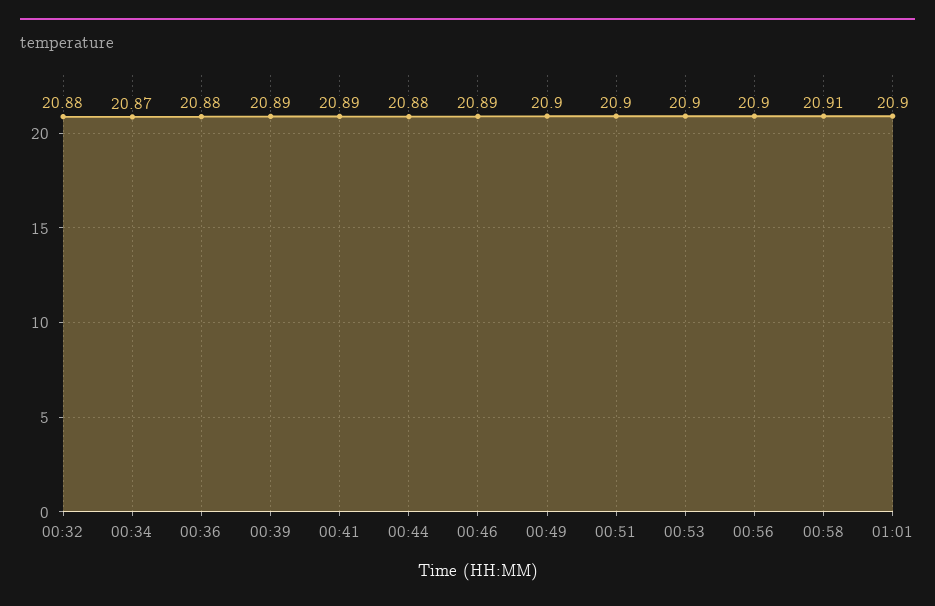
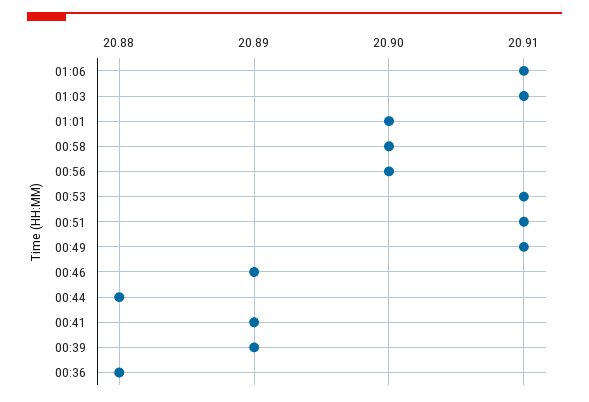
00:32: 20.88 -> none
00:34: 20.87 -> none
00:49: 20.9 -> 20.91
00:51: 20.9 -> 20.91
00:53: 20.9 -> 20.91
00:58: 20.91 -> 20.9
01:06: none -> 20.91
01:03: none -> 20.91

